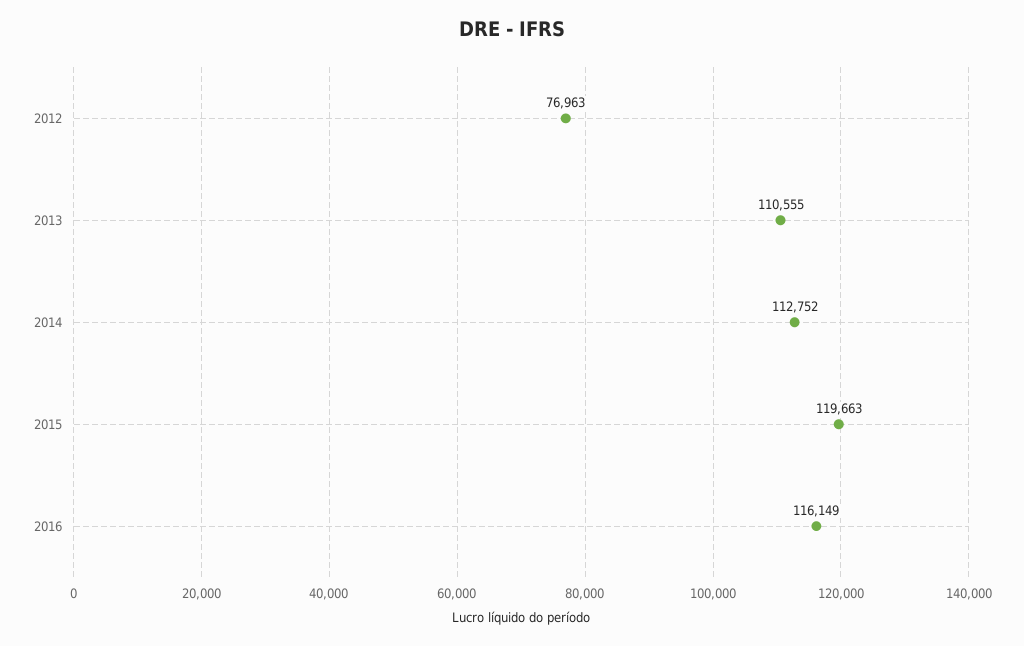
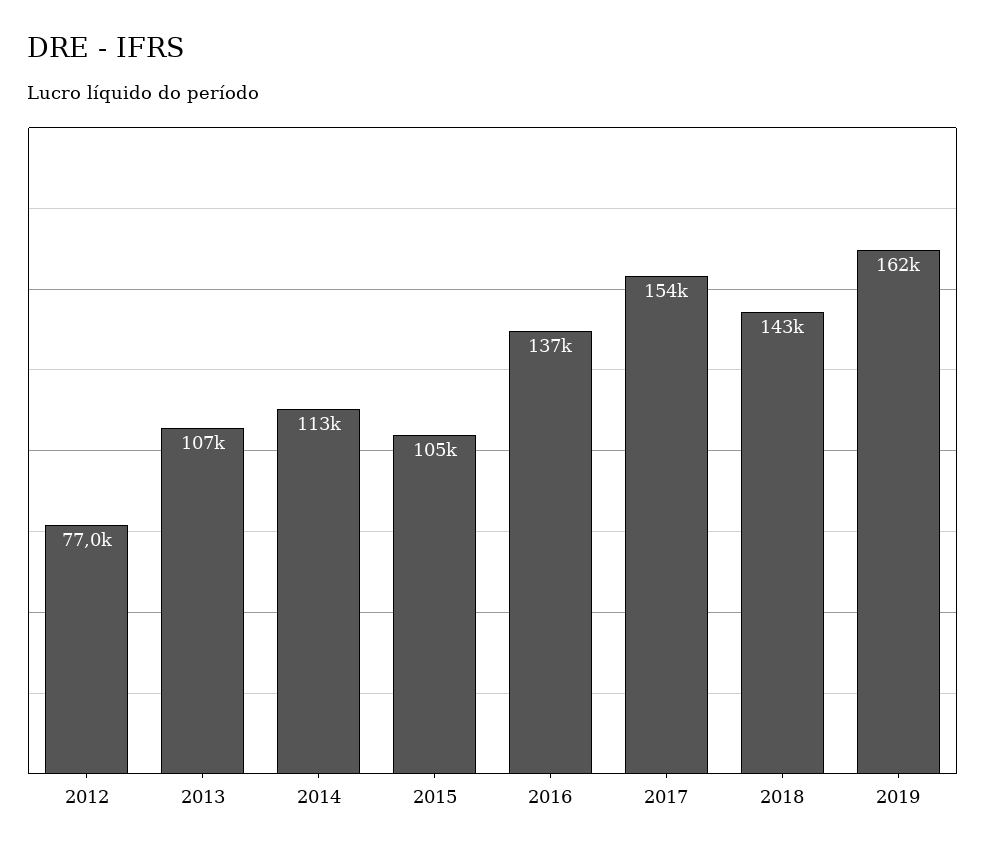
2013: 110555 -> 107000
2015: 119663 -> 105000
2016: 116149 -> 137000
2017: none -> 154000
2018: none -> 143000
2019: none -> 162000

